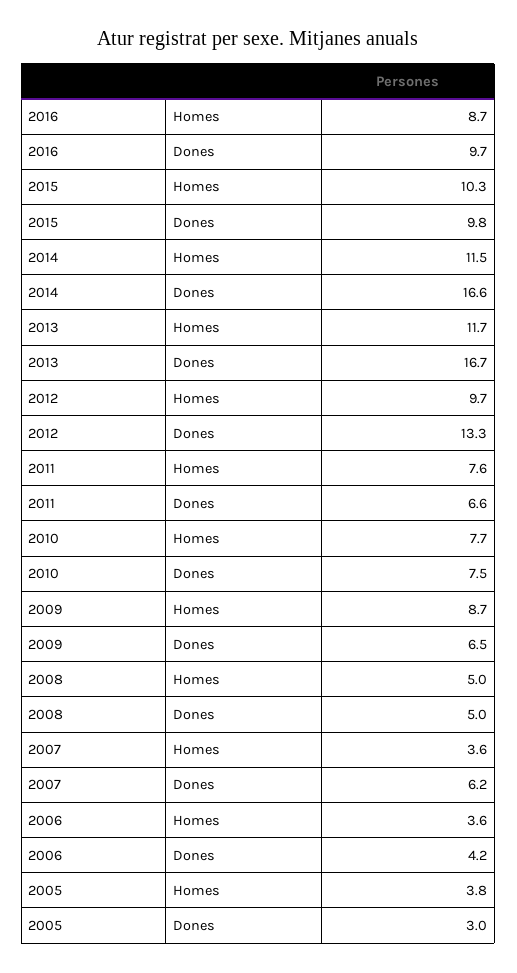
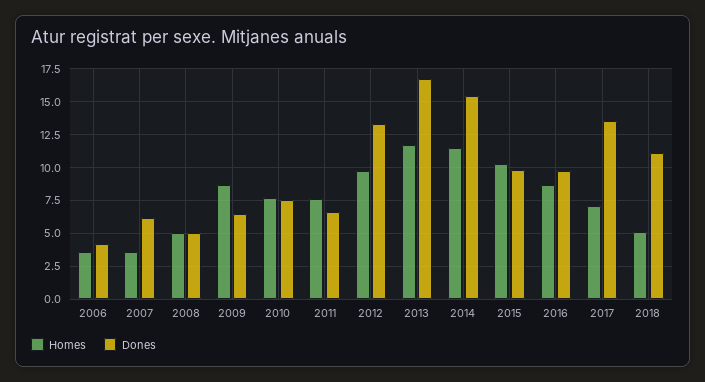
Dones, 2014: 16.6 -> 15.5
Homes, 2005: 3.8 -> none
Dones, 2005: 3 -> none
Homes, 2017: none -> 7
Dones, 2017: none -> 13.5
Homes, 2018: none -> 5
Dones, 2018: none -> 11

